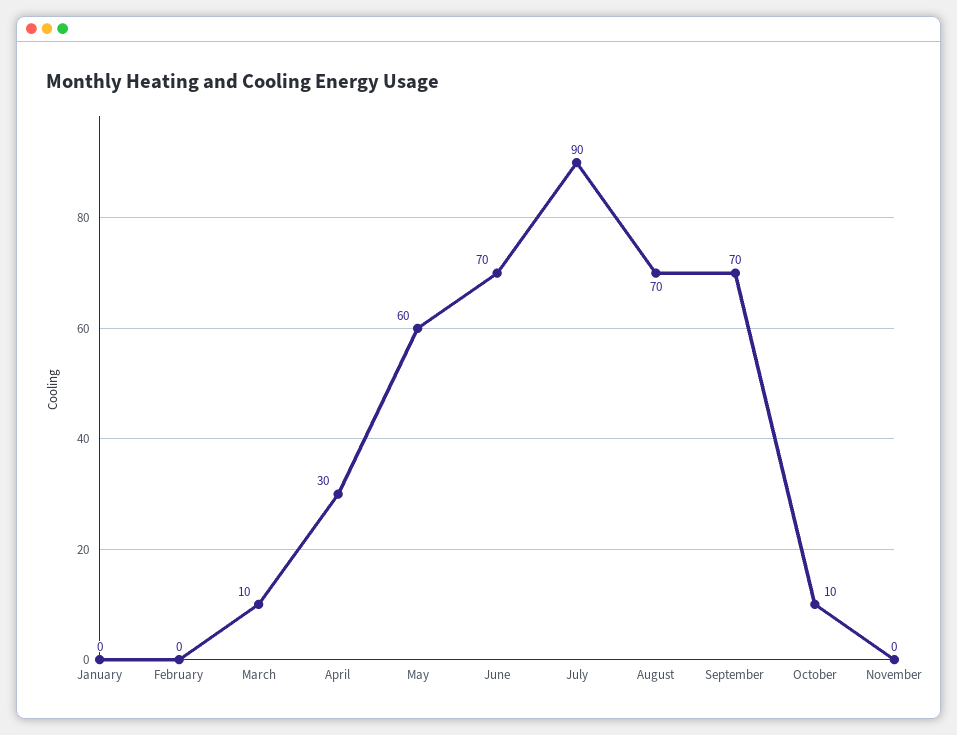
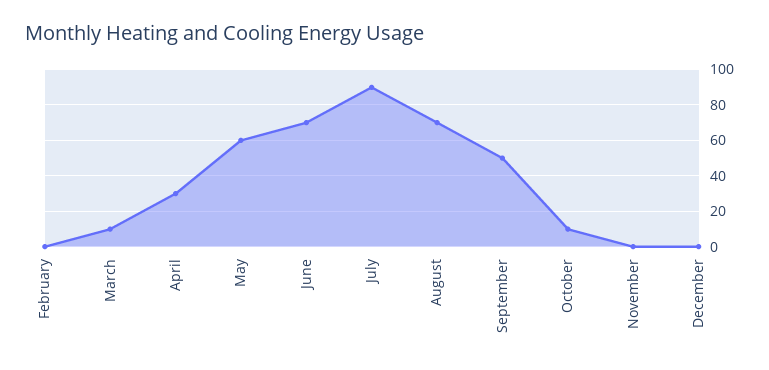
January: 0 -> none
September: 70 -> 50
December: none -> 0

